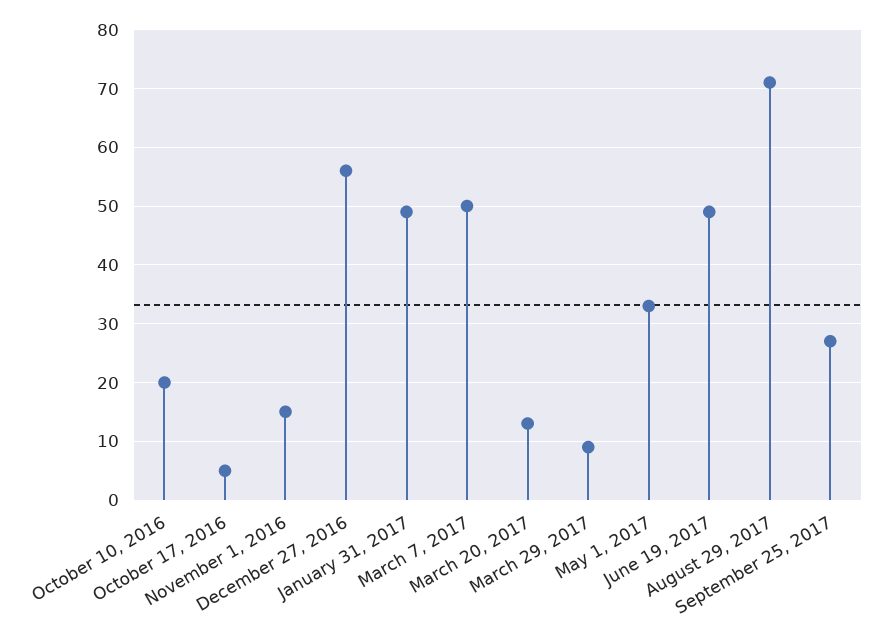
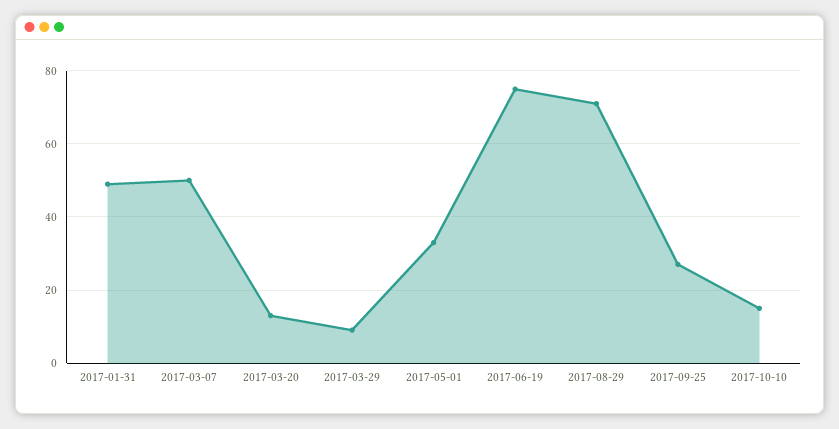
October 10, 2016: 20 -> none
October 17, 2016: 5 -> none
November 1, 2016: 15 -> none
December 27, 2016: 55 -> none
June 19, 2017: 50 -> 75
2017-10-10: none -> 15

